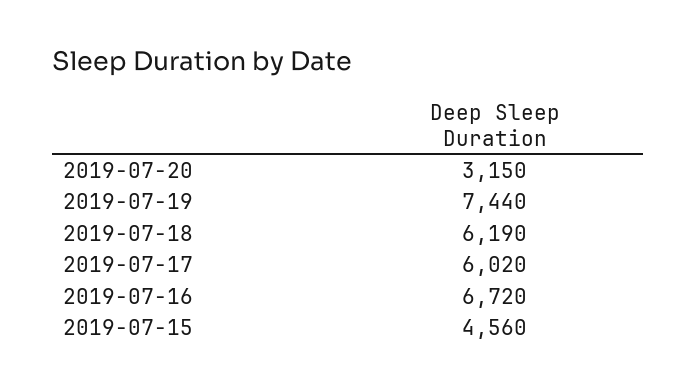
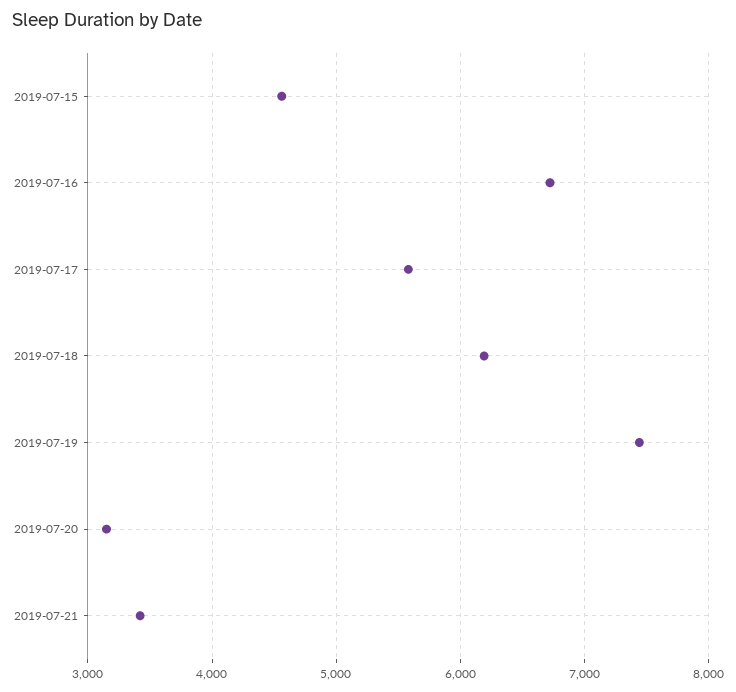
2019-07-17: 6020 -> 5600
2019-07-21: none -> 3400

